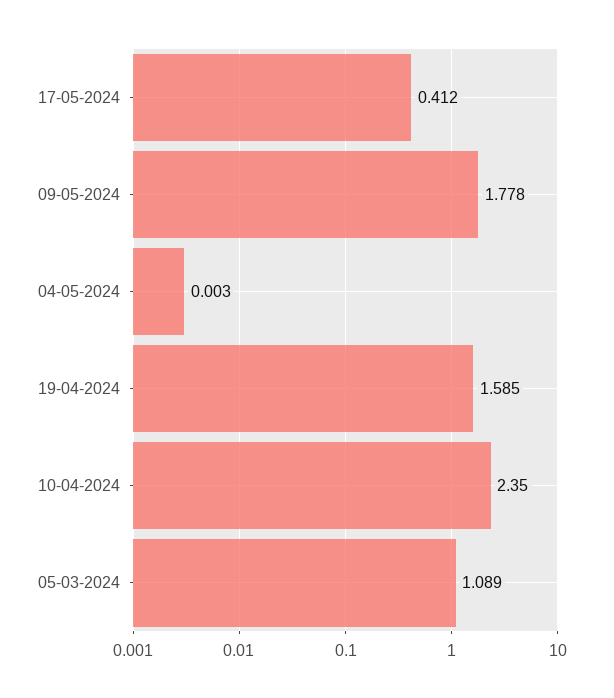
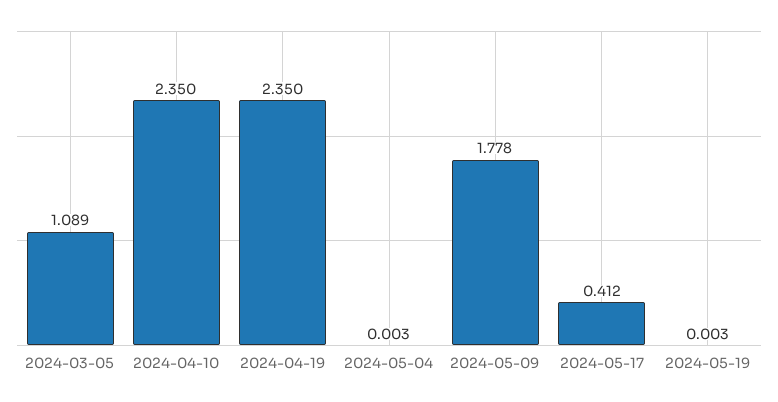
19-04-2024: 1.585 -> 2.35
2024-05-19: none -> 0.003

